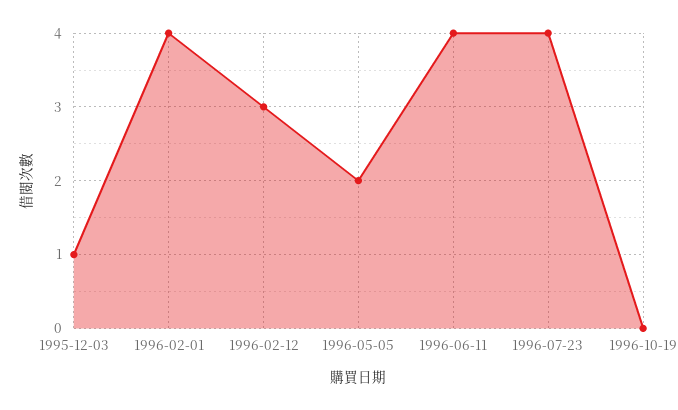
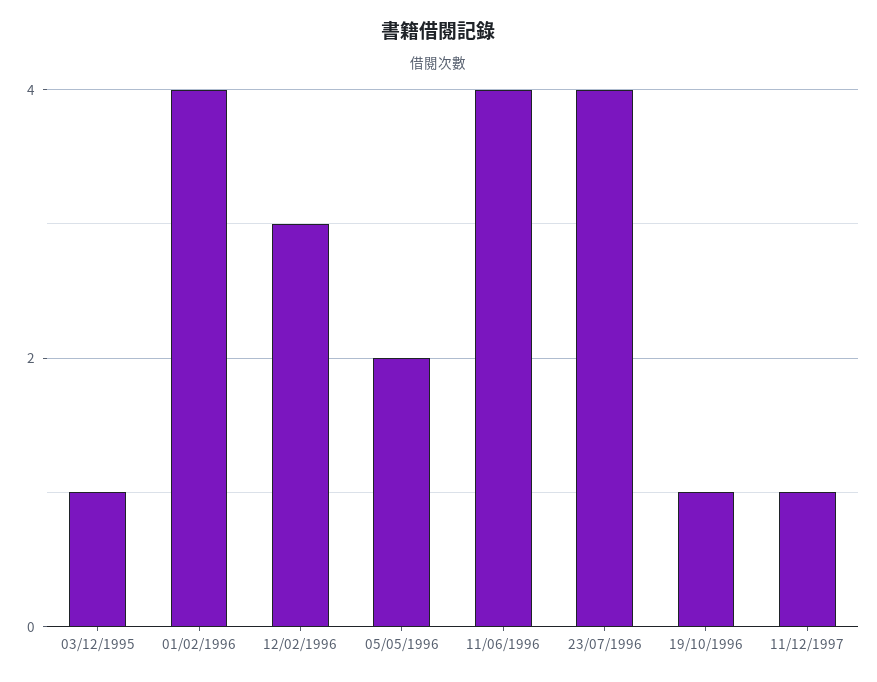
1996-10-19: 0 -> 1
11/12/1997: none -> 1

